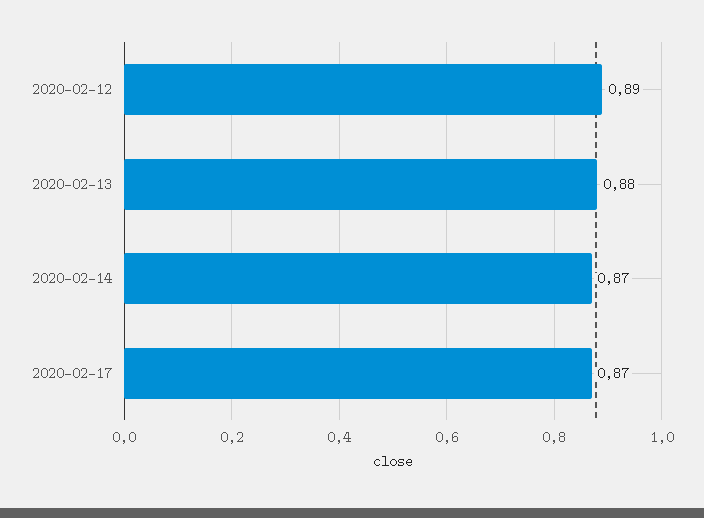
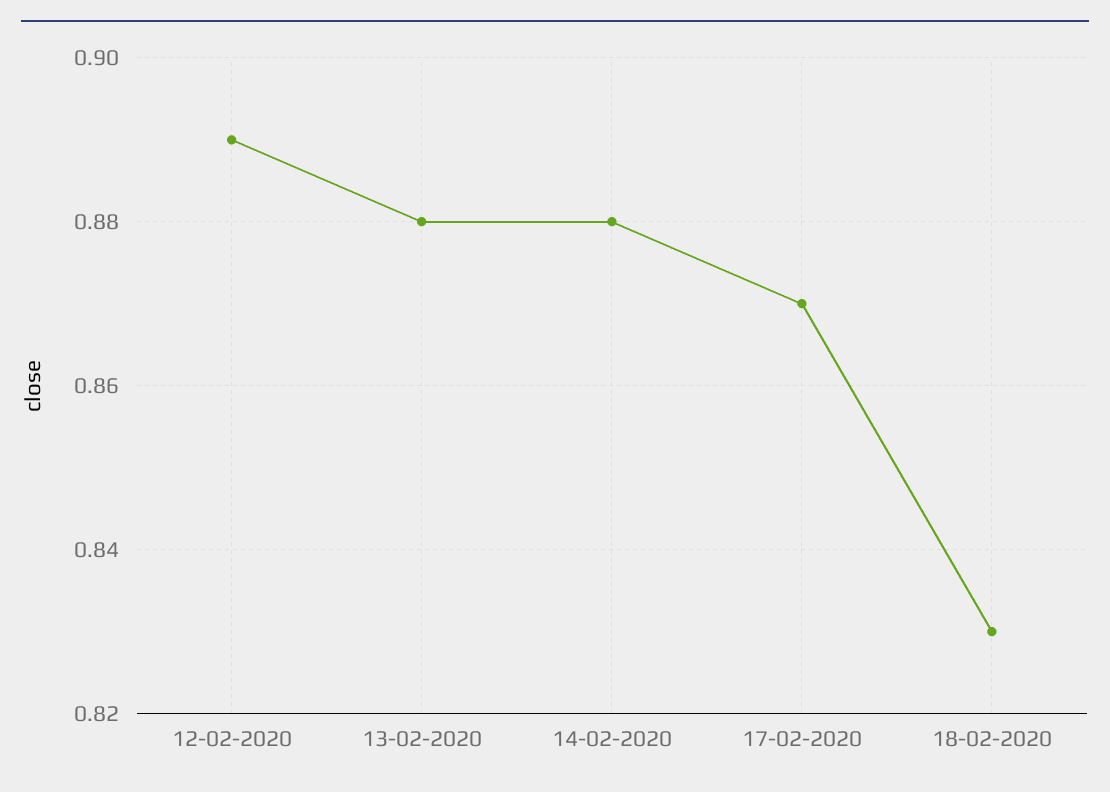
2020-02-14: 0.87 -> 0.88
18-02-2020: none -> 0.83

